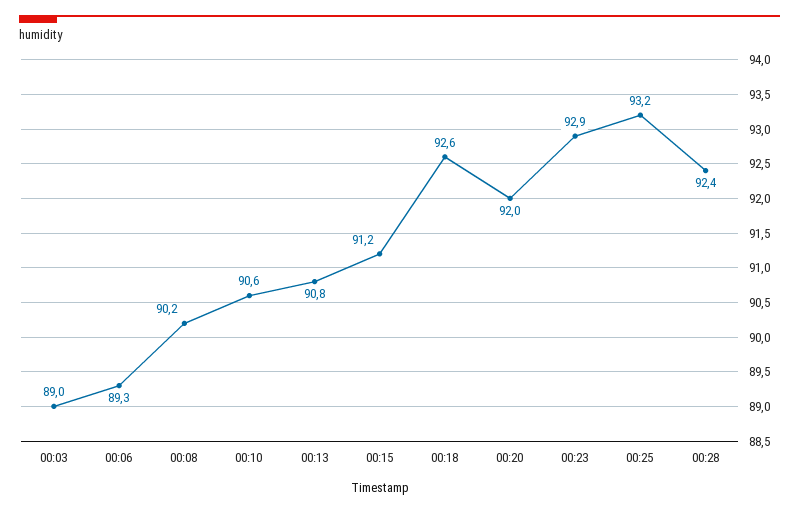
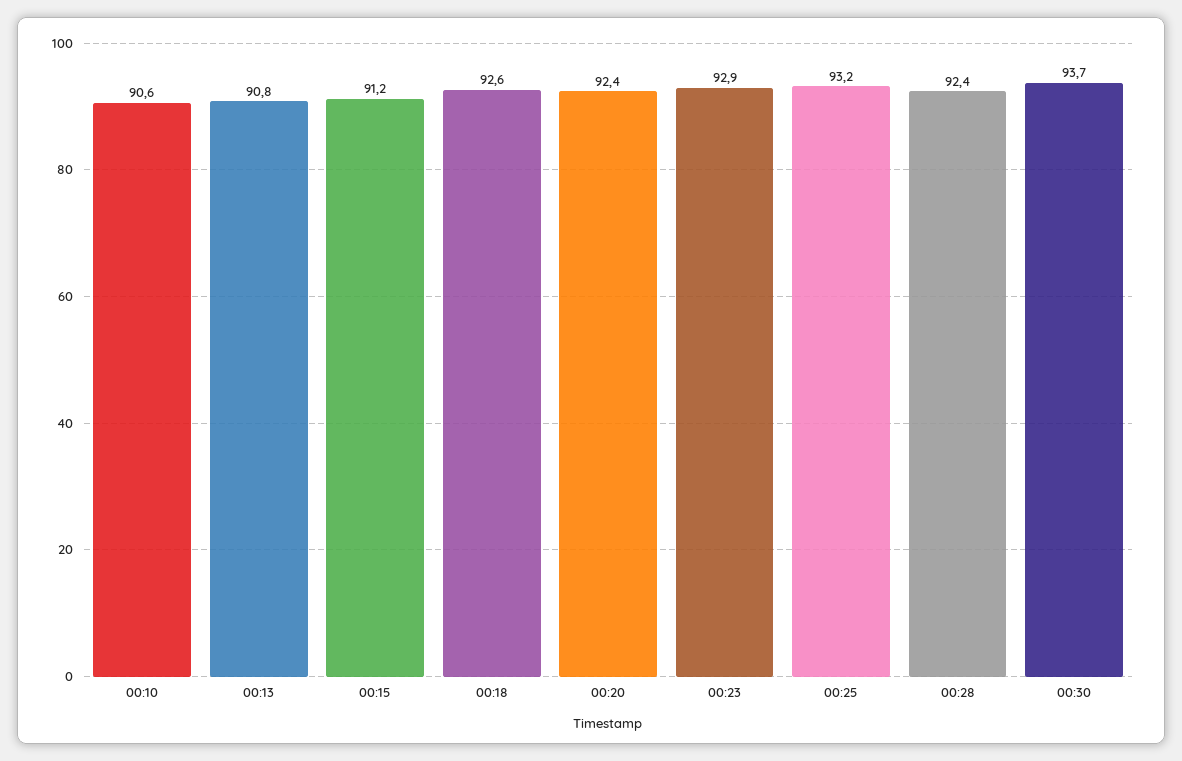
00:03: 89 -> none
00:06: 89.3 -> none
00:08: 90.2 -> none
00:20: 92 -> 92.4
00:30: none -> 93.7

